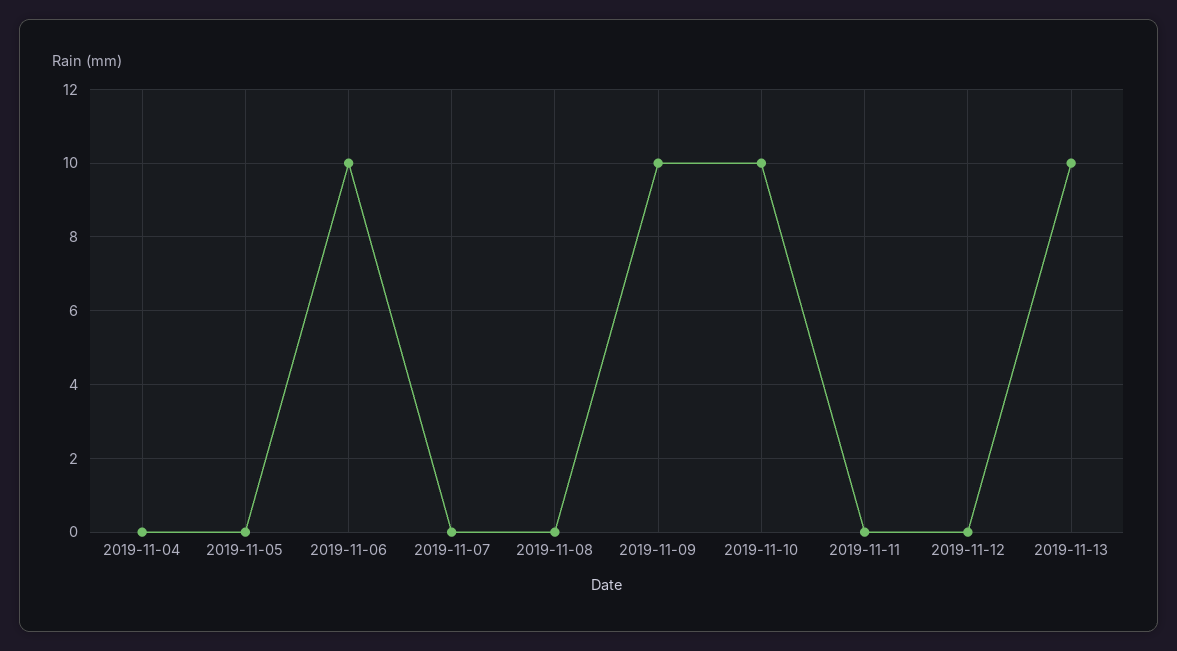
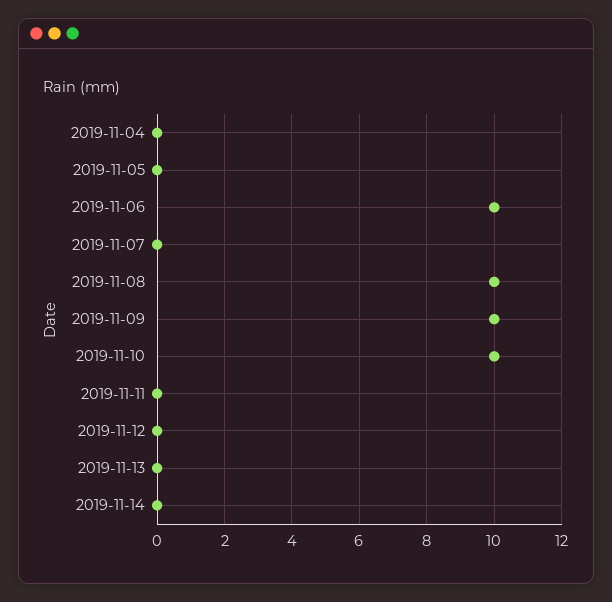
2019-11-08: 0 -> 10
2019-11-13: 10 -> 0
2019-11-14: none -> 0

